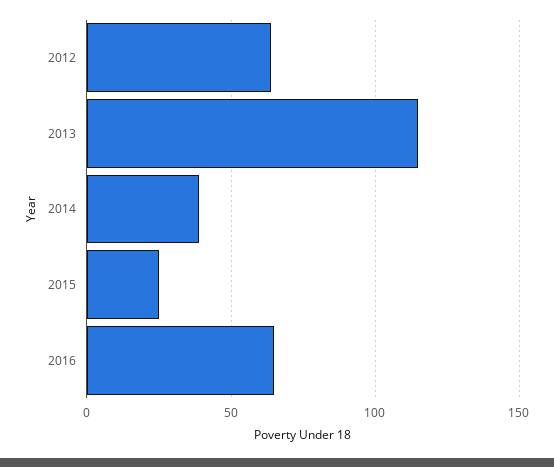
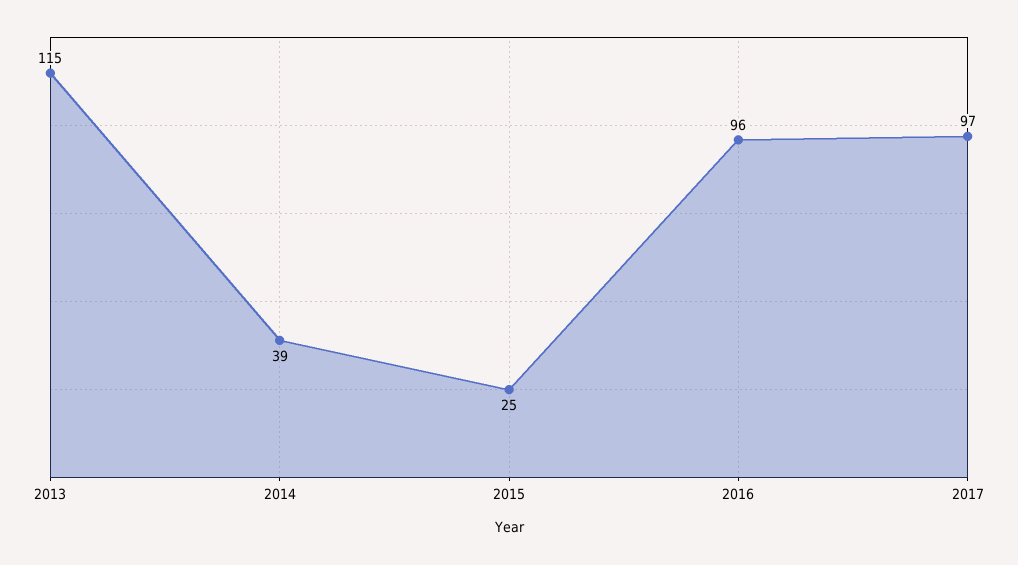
2012: 65 -> none
2016: 65 -> 96
2017: none -> 97

